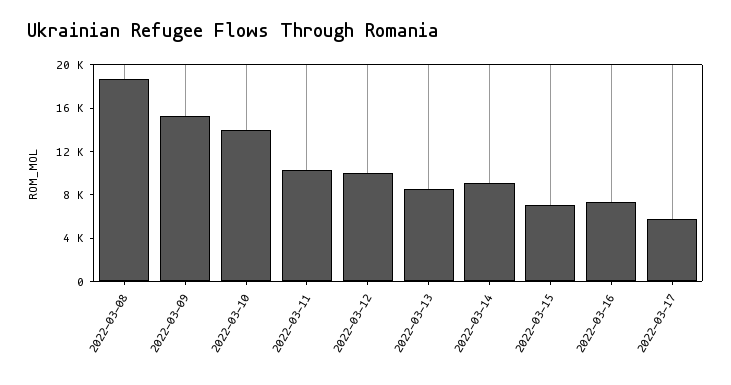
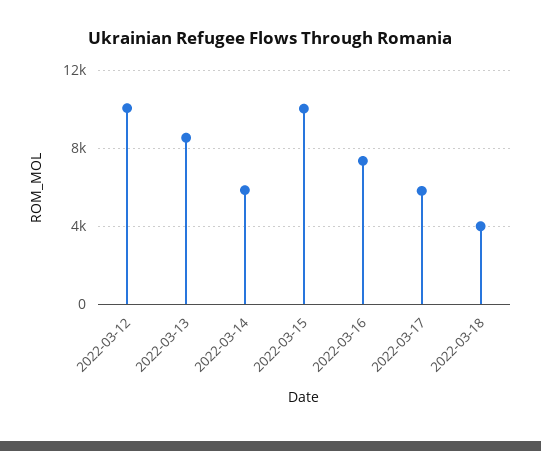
2022-03-08: 19000 -> none
2022-03-09: 15000 -> none
2022-03-10: 14000 -> none
2022-03-11: 10000 -> none
2022-03-14: 9000 -> 6000
2022-03-15: 7000 -> 10000
2022-03-18: none -> 4000

